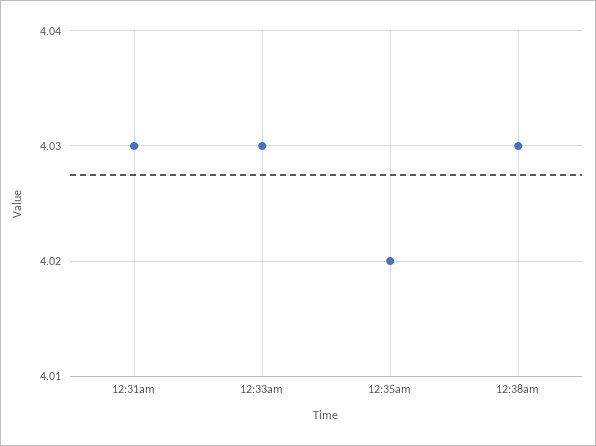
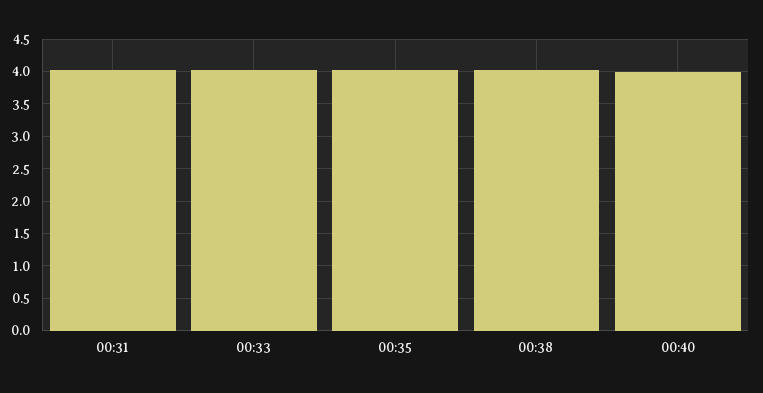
00:40: none -> 4

